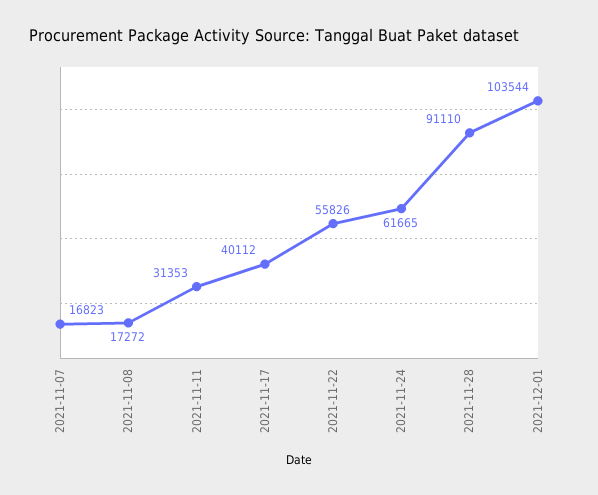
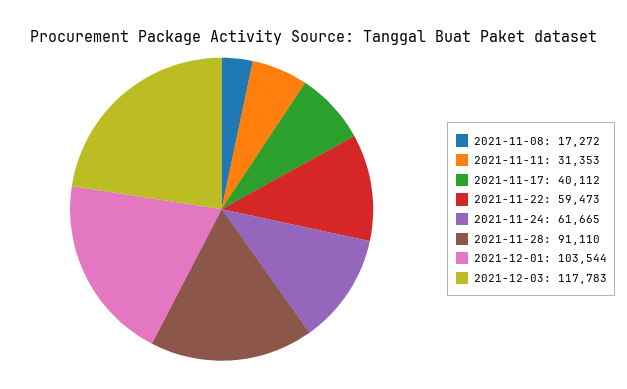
2021-11-07: 16823 -> none
2021-11-22: 55826 -> 59473
2021-12-03: none -> 117783

